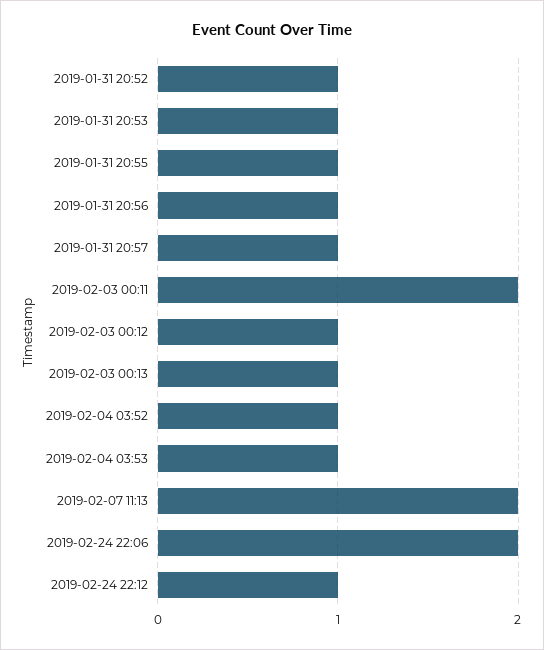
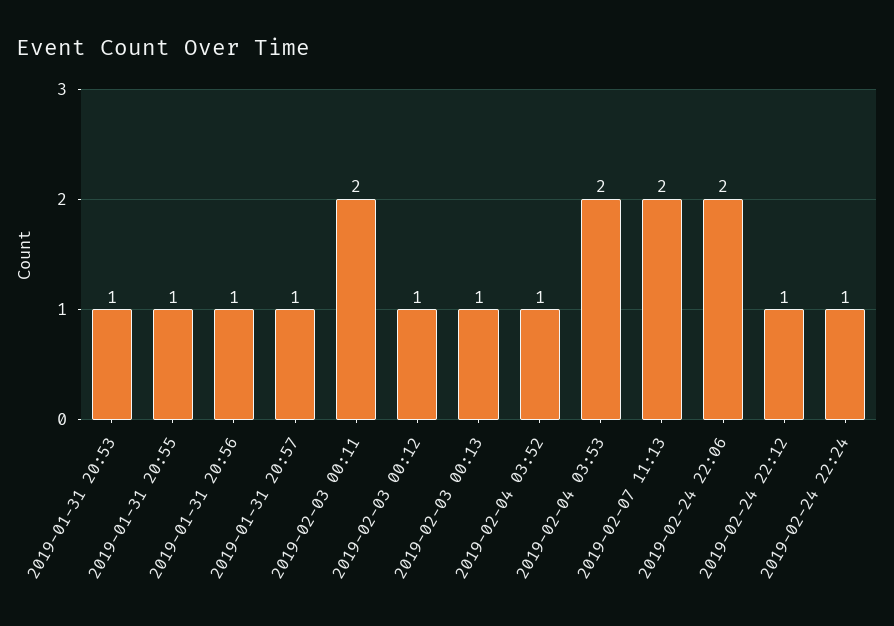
2019-01-31 20:52: 1 -> none
2019-02-04 03:53: 1 -> 2
2019-02-24 22:24: none -> 1

